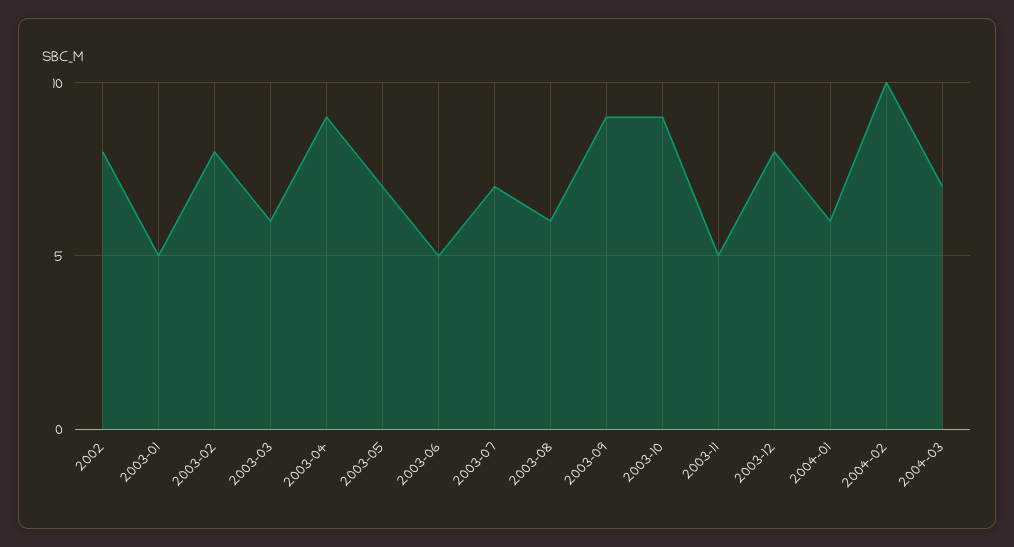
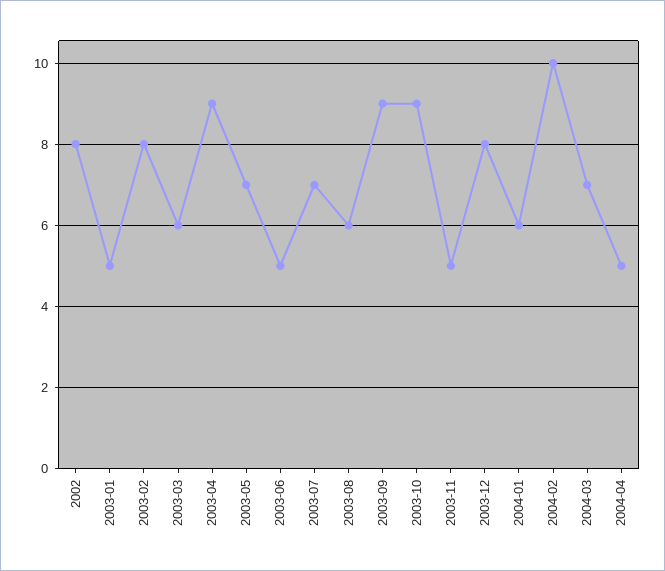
2004-04: none -> 5

